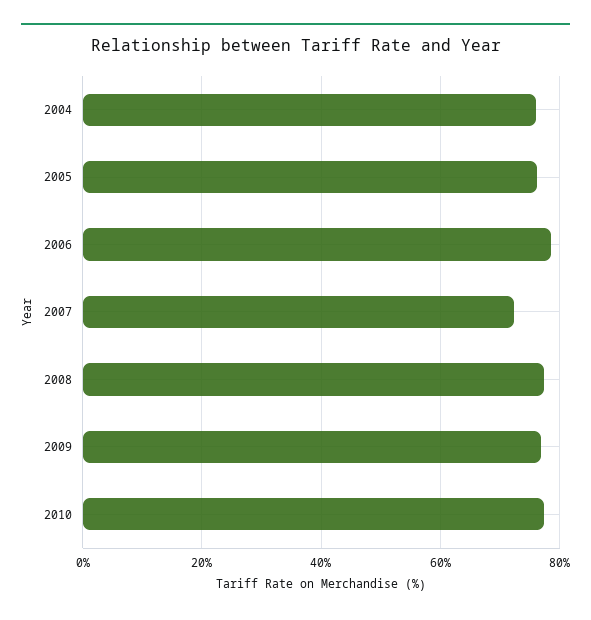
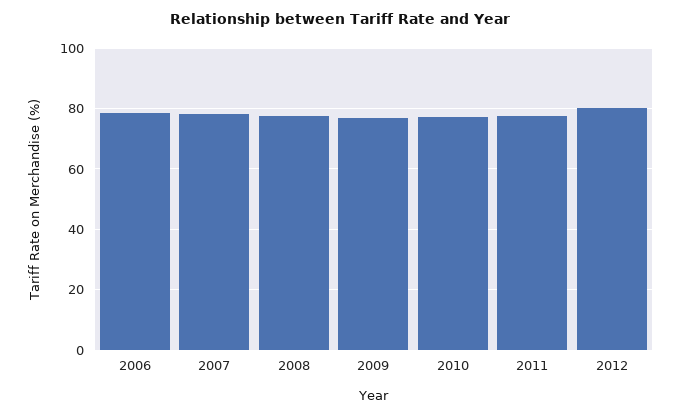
2004: 76 -> none
2005: 76 -> none
2007: 72 -> 78
2011: none -> 78
2012: none -> 80

